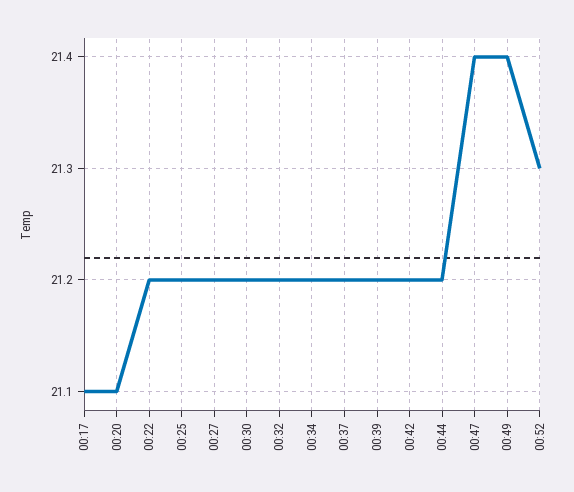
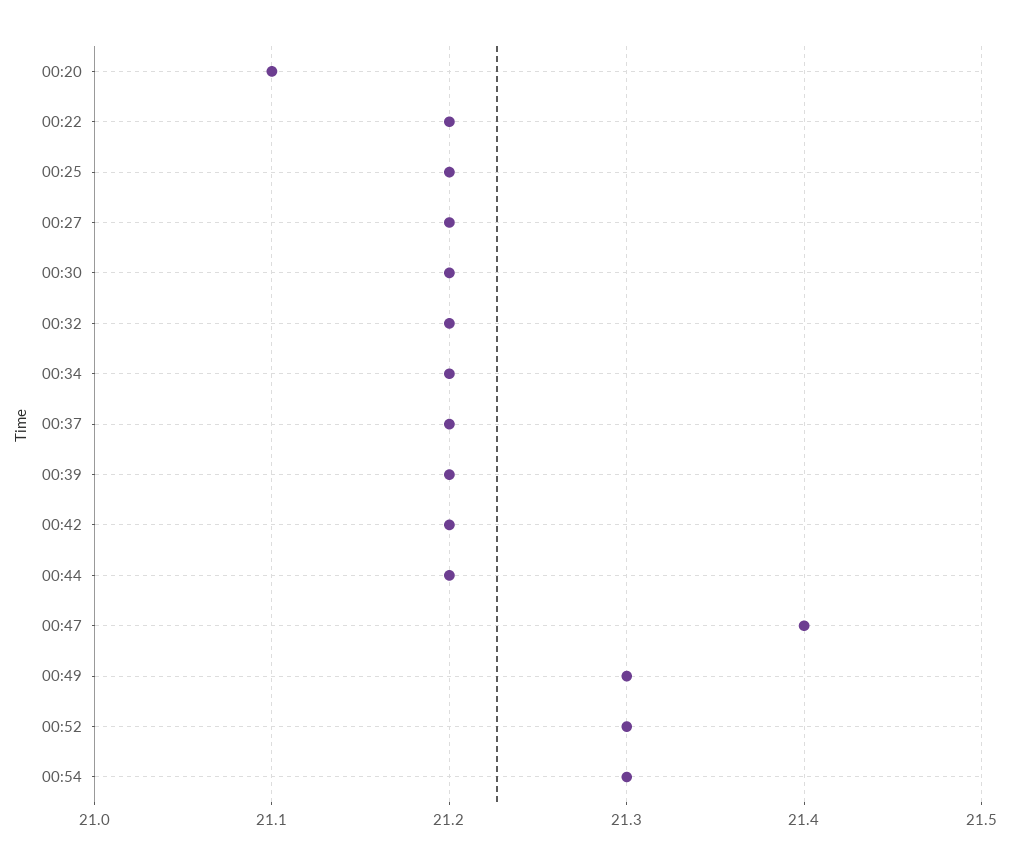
00:17: 21.1 -> none
00:49: 21.4 -> 21.3
00:54: none -> 21.3

